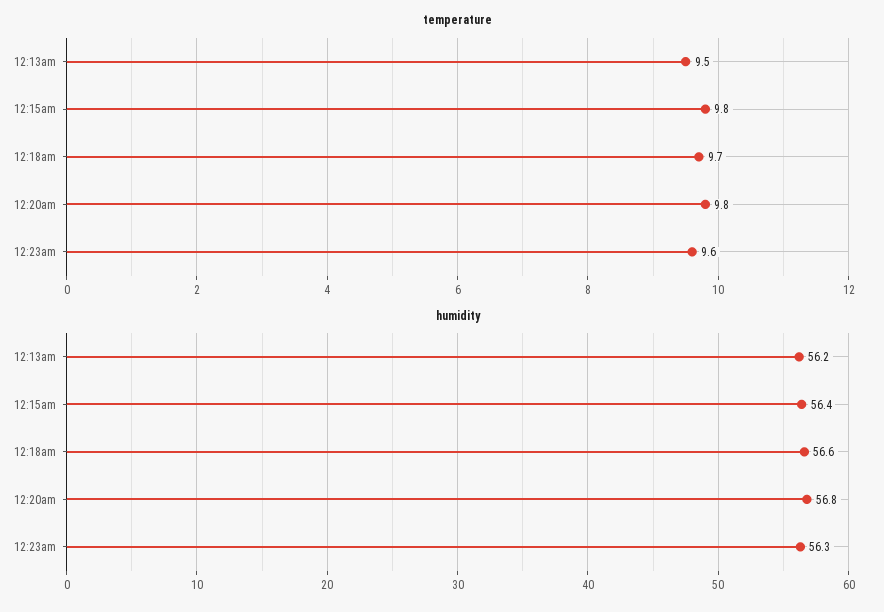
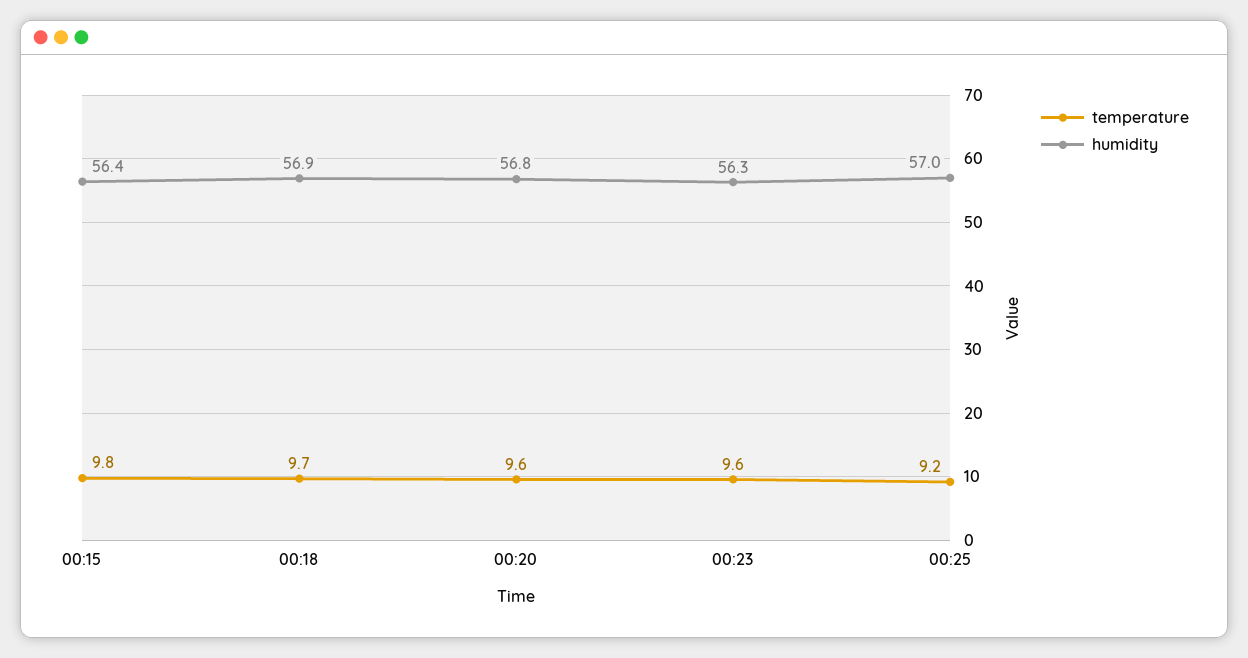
temperature, 12:13am: 9.5 -> none
temperature, 12:20am: 9.8 -> 9.6
humidity, 12:13am: 56.2 -> none
humidity, 12:18am: 56.6 -> 56.9
temperature, 00:25: none -> 9.2
humidity, 00:25: none -> 57

